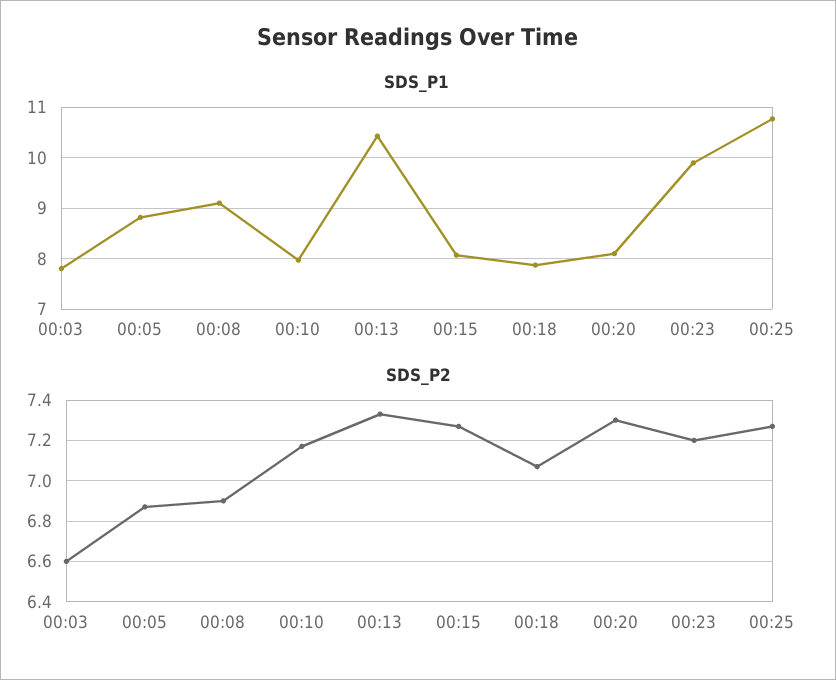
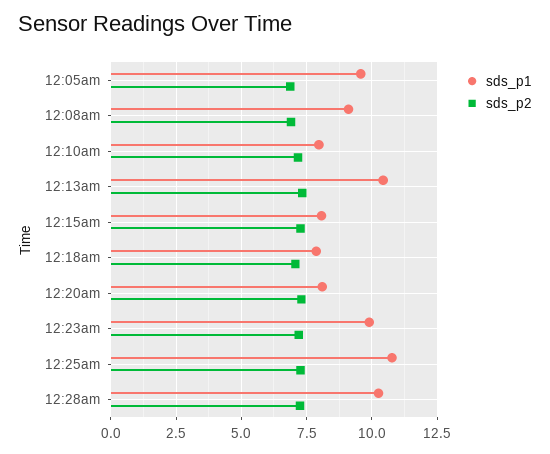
SDS_P1, 00:03: 7.8 -> none
SDS_P1, 00:05: 8.8 -> 9.5
SDS_P2, 00:03: 6.6 -> none
SDS_P1, 12:28am: none -> 10.25
SDS_P2, 12:28am: none -> 7.25

